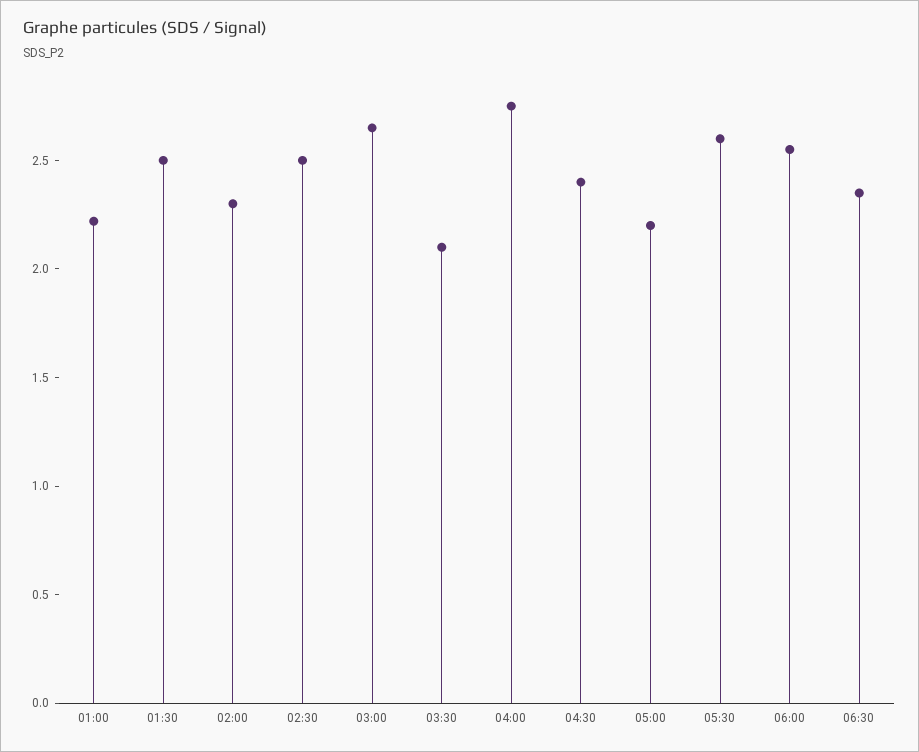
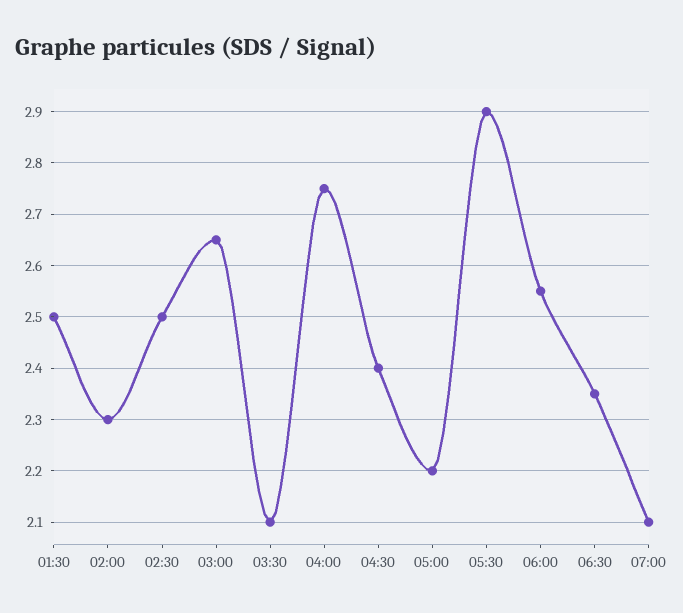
01:00: 2.2 -> none
05:30: 2.6 -> 2.9
07:00: none -> 2.1

